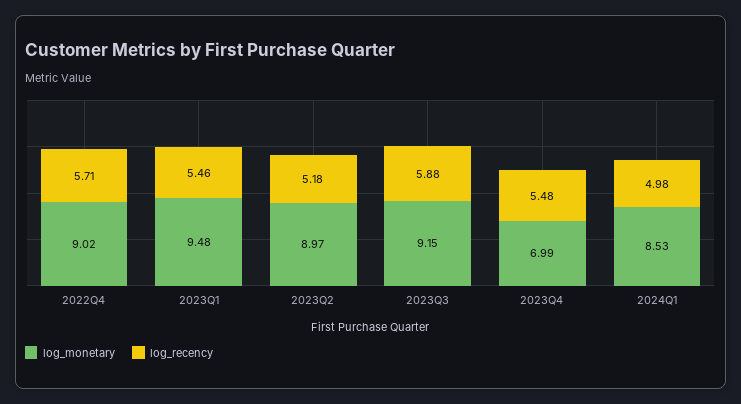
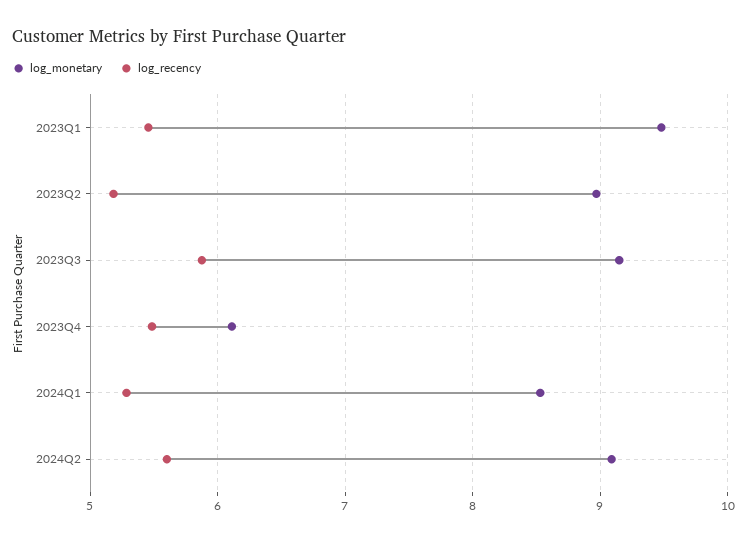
log_monetary, 2022Q4: 9.02 -> none
log_recency, 2022Q4: 5.71 -> none
log_monetary, 2023Q4: 6.99 -> 6.1
log_recency, 2024Q1: 4.98 -> 5.3
log_monetary, 2024Q2: none -> 9.1
log_recency, 2024Q2: none -> 5.6

